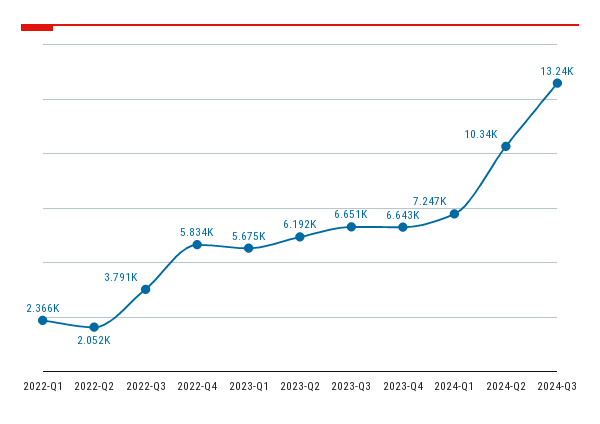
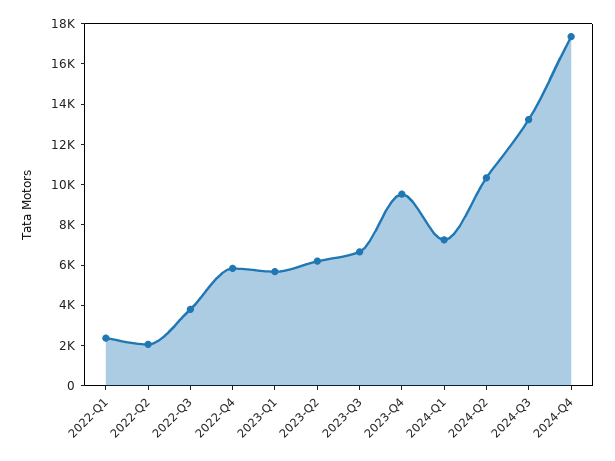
2023-Q4: 6643 -> 9500
2024-Q4: none -> 17500

